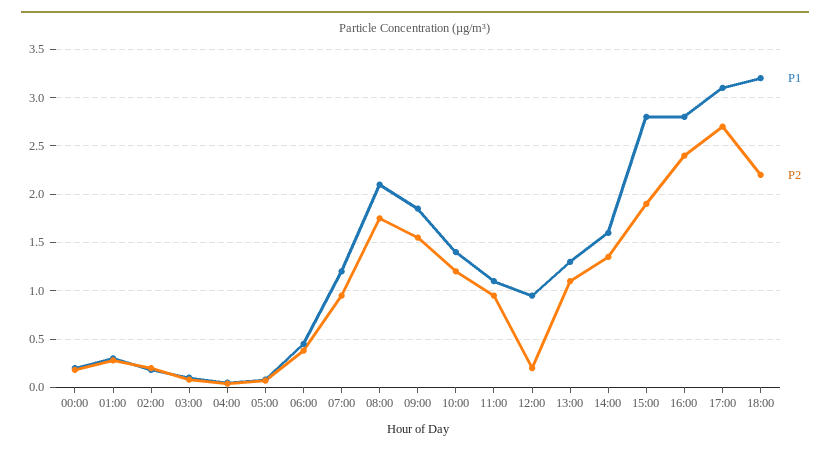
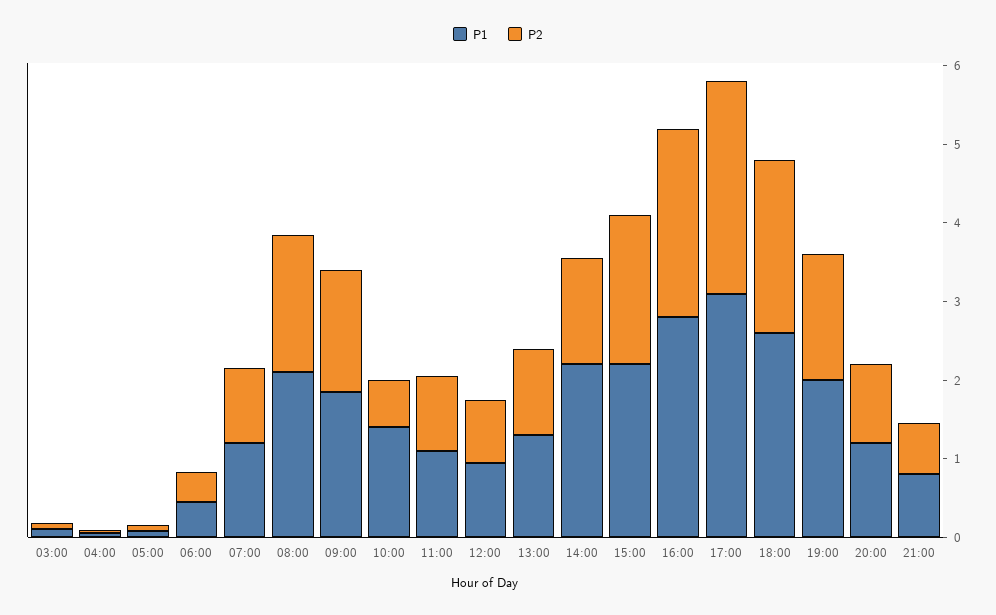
P1, 00:00: 0.2 -> none
P2, 00:00: 0.2 -> none
P1, 01:00: 0.3 -> none
P2, 01:00: 0.3 -> none
P1, 02:00: 0.2 -> none
P2, 02:00: 0.2 -> none
P2, 10:00: 1.2 -> 0.6
P2, 12:00: 0.2 -> 0.8
P1, 14:00: 1.6 -> 2.2
P1, 15:00: 2.8 -> 2.2
P1, 18:00: 3.2 -> 2.6
P1, 19:00: none -> 2
P2, 19:00: none -> 1.6
P1, 20:00: none -> 1.2
P2, 20:00: none -> 1
P1, 21:00: none -> 0.8
P2, 21:00: none -> 0.6

